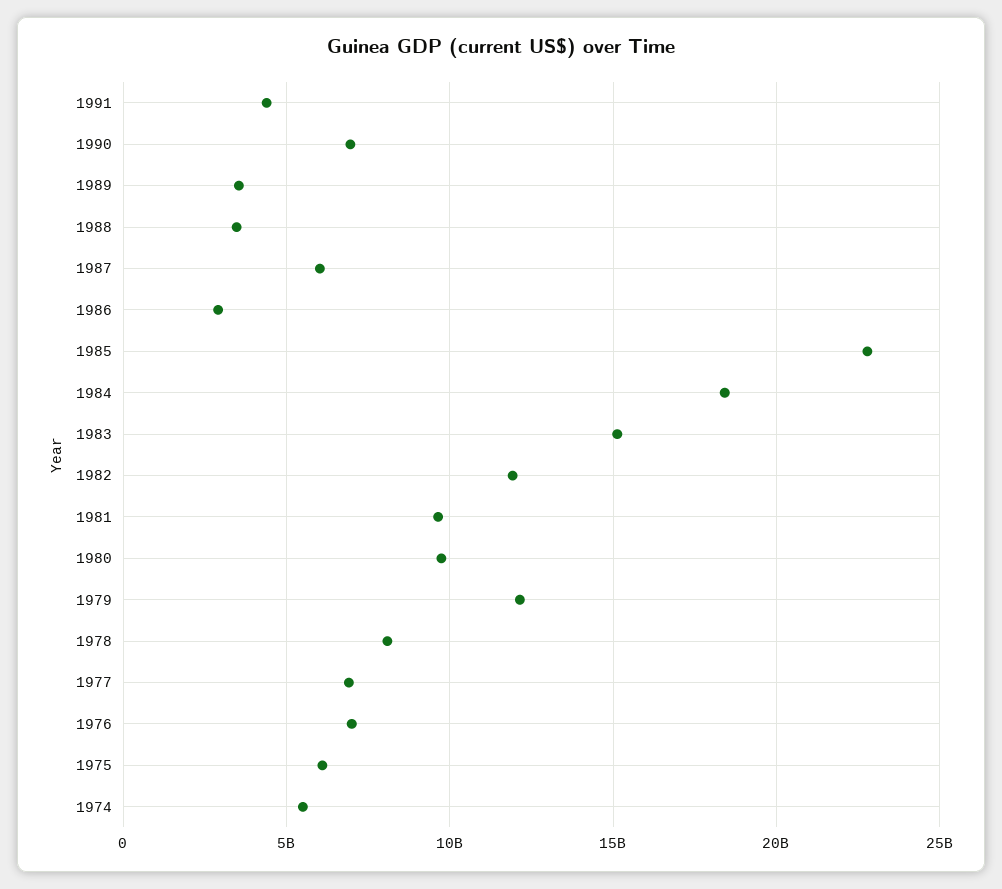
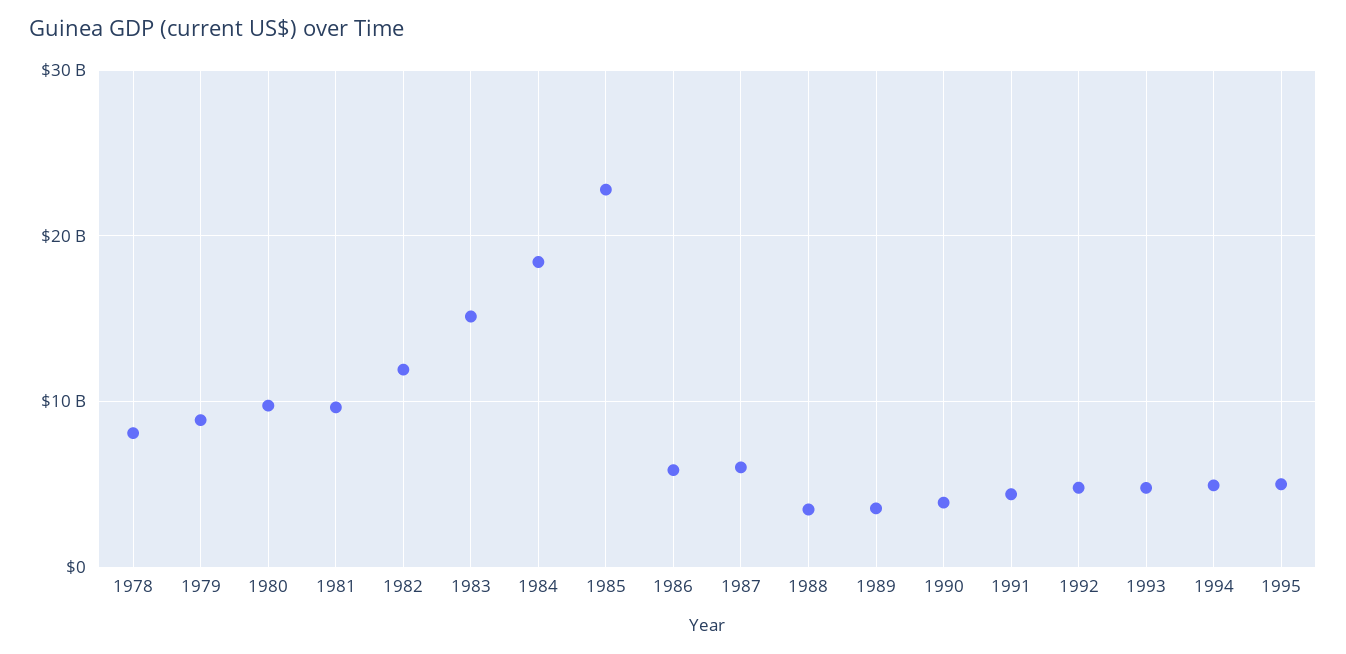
1990: 7000000000 -> 4000000000
1986: 3000000000 -> 6000000000
1979: 12000000000 -> 9000000000
1977: 7000000000 -> none
1976: 7000000000 -> none
1975: 6000000000 -> none
1974: 5500000000 -> none
1992: none -> 5000000000
1993: none -> 5000000000
1994: none -> 5000000000
1995: none -> 5000000000

